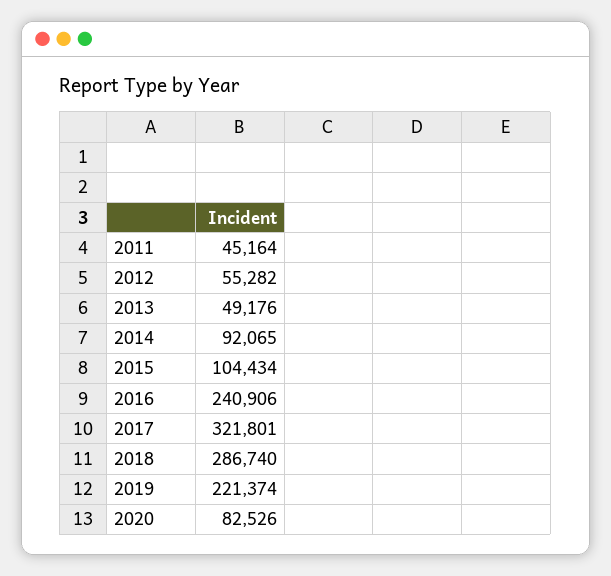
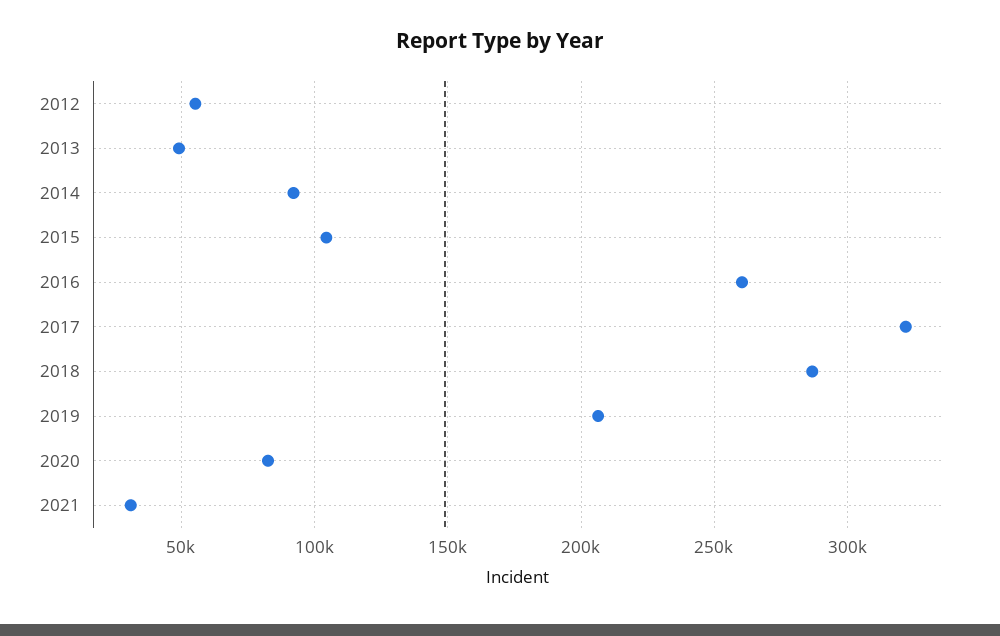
2011: 45164 -> none
2016: 240906 -> 260000
2019: 221374 -> 205000
2021: none -> 30000

